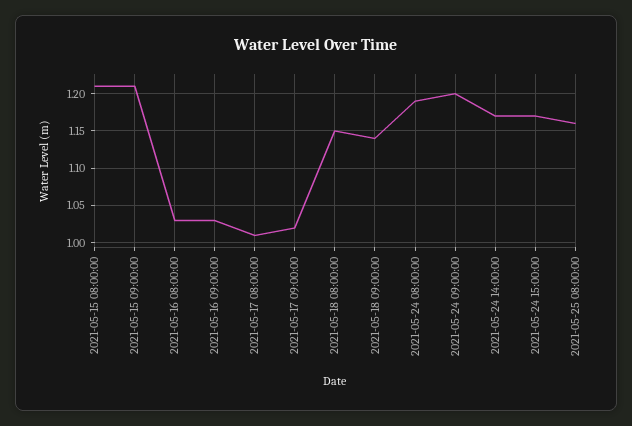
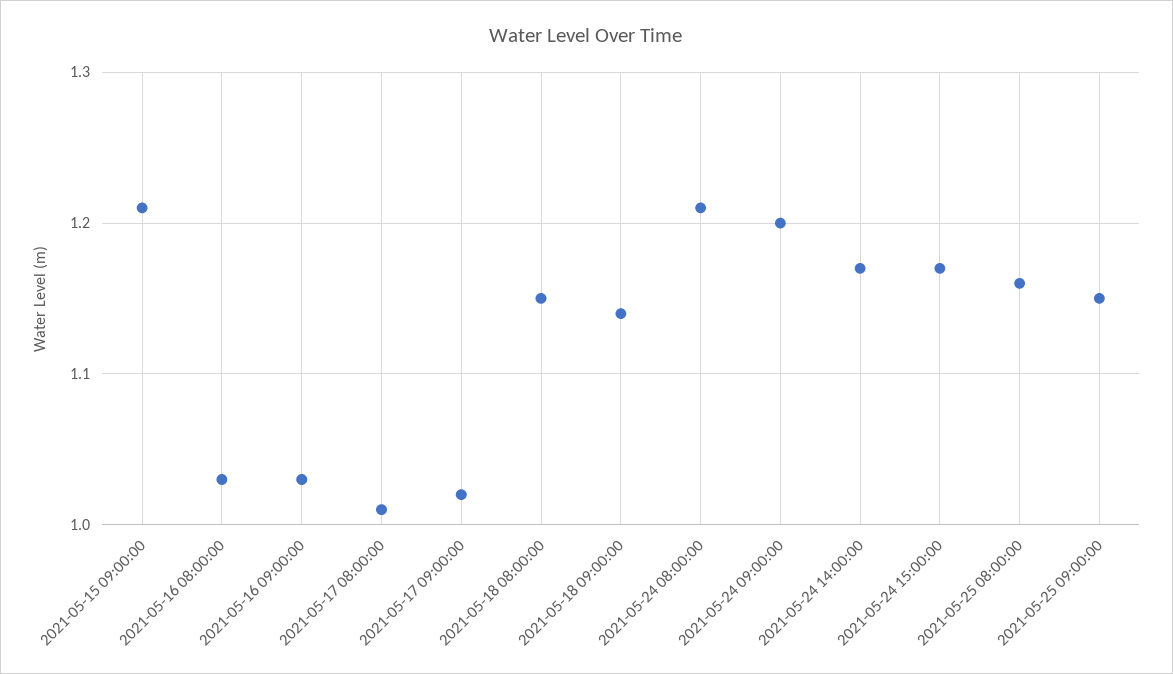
2021-05-15 08:00:00: 1.21 -> none
2021-05-24 08:00:00: 1.19 -> 1.21
2021-05-25 09:00:00: none -> 1.15

